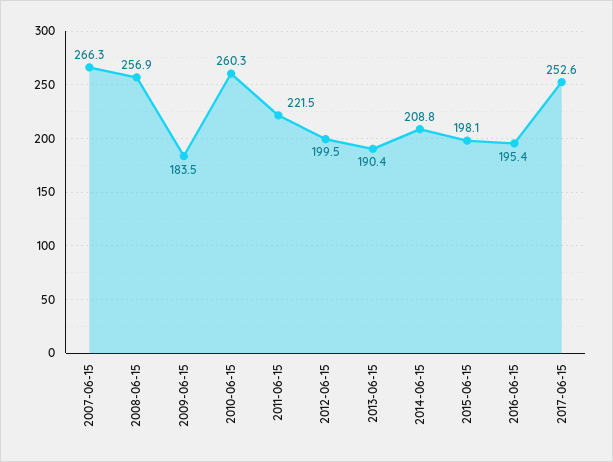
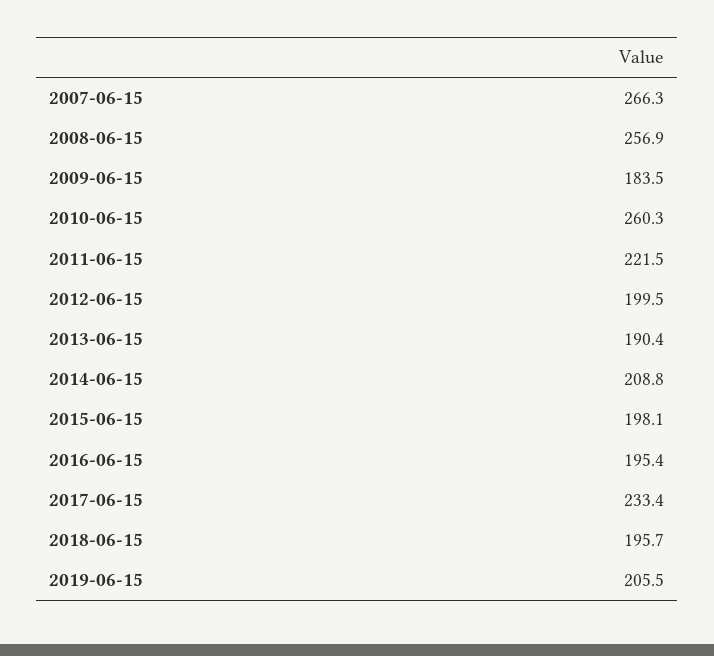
2017-06-15: 252.6 -> 233.4
2018-06-15: none -> 195.7
2019-06-15: none -> 205.5

